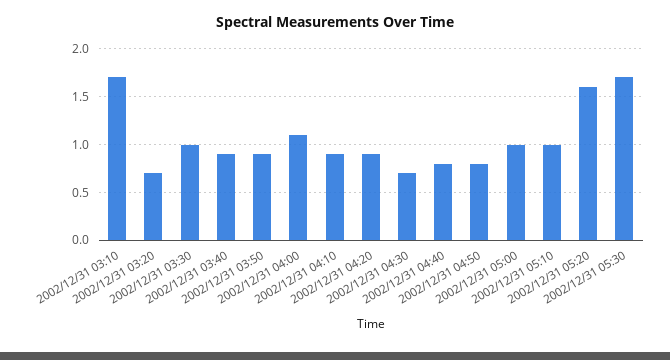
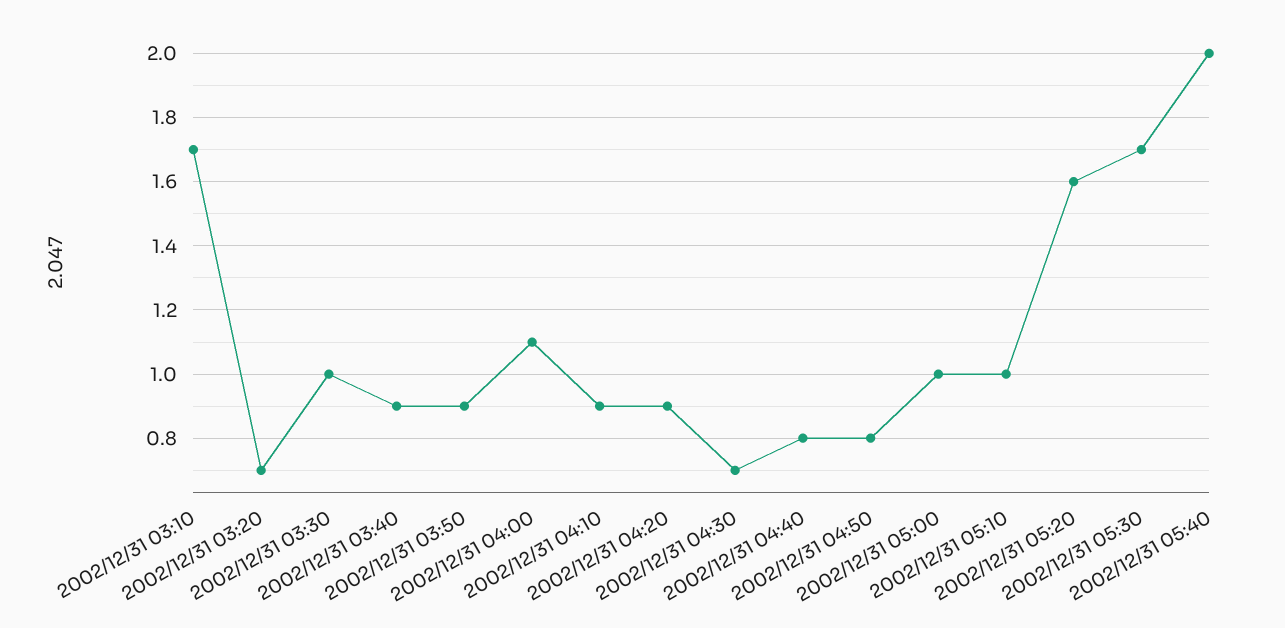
2002/12/31 05:40: none -> 2

